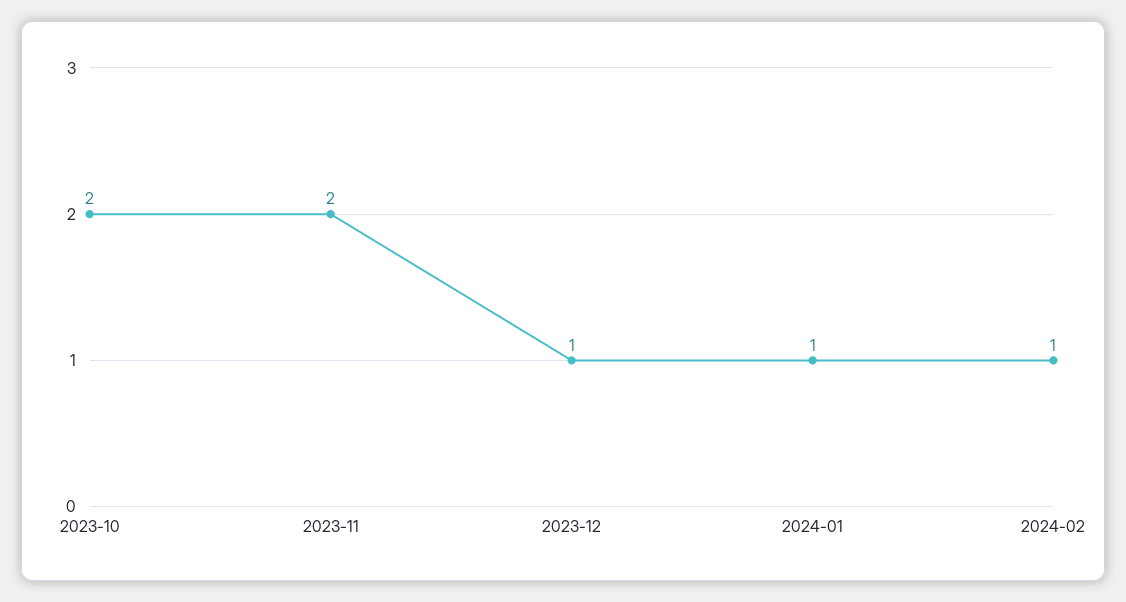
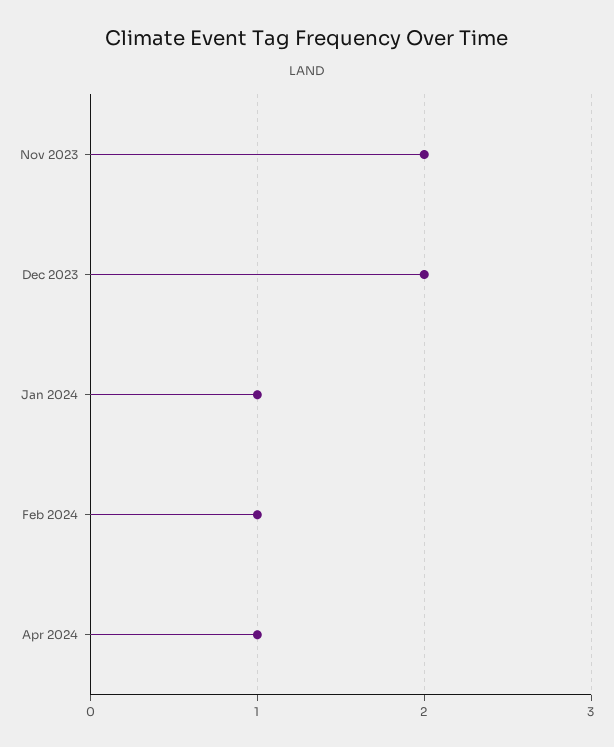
2023-10: 2 -> none
2023-12: 1 -> 2
Apr 2024: none -> 1

